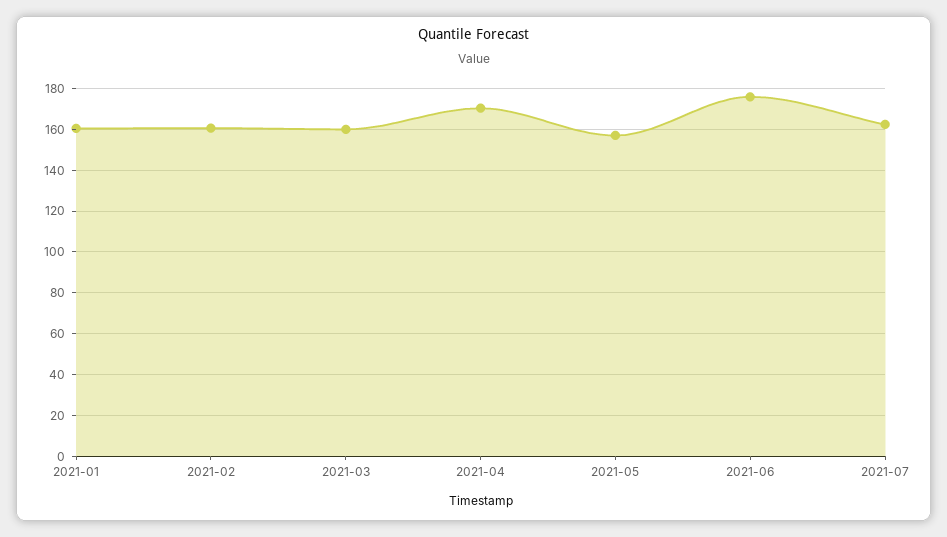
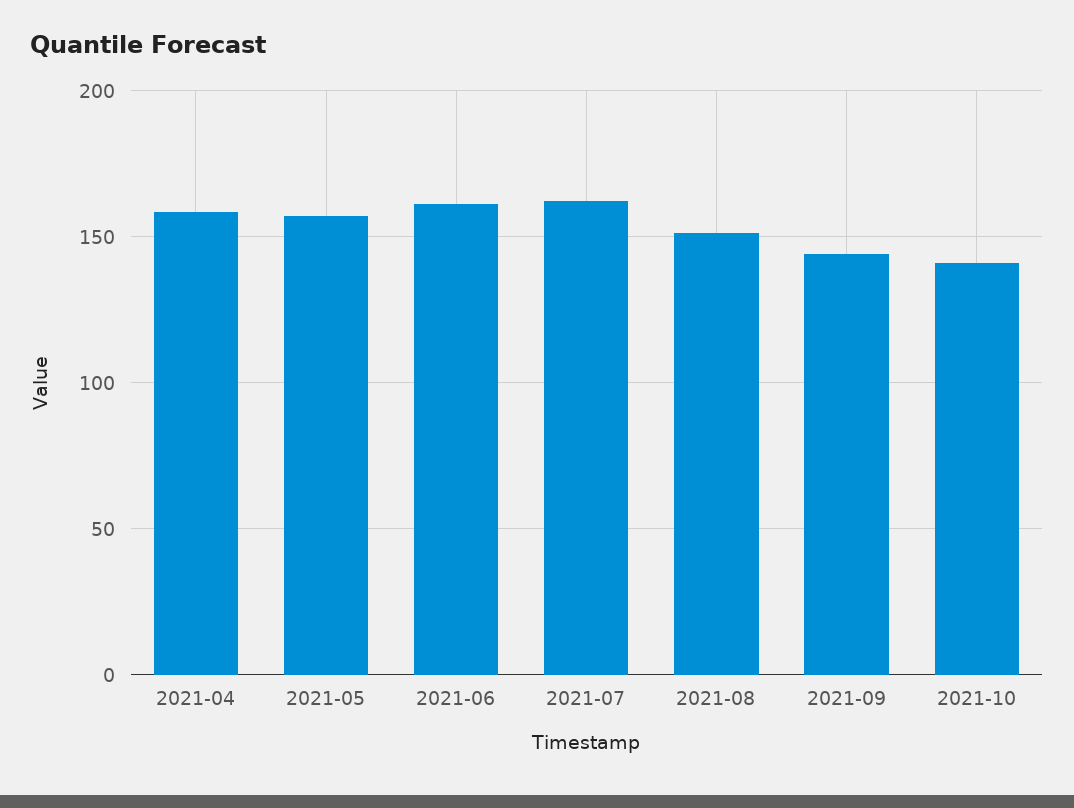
2021-01: 160 -> none
2021-02: 160 -> none
2021-03: 160 -> none
2021-04: 170 -> 160
2021-06: 175 -> 160
2021-08: none -> 150
2021-09: none -> 145
2021-10: none -> 140

